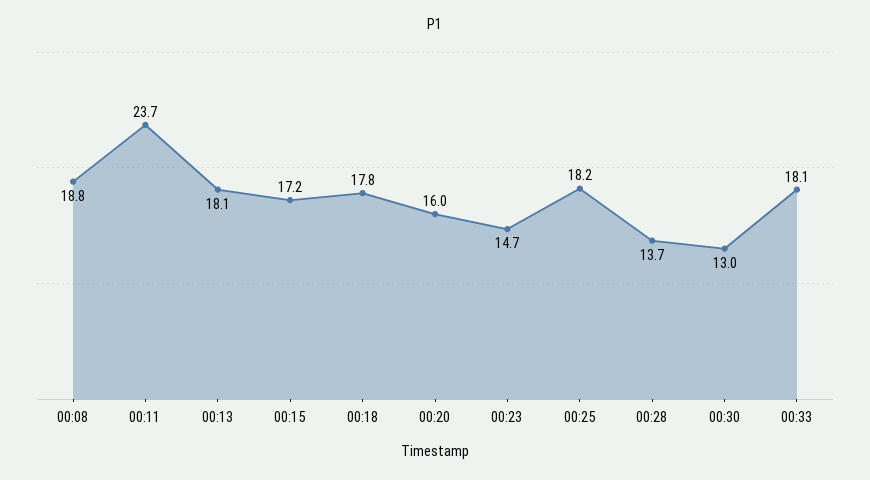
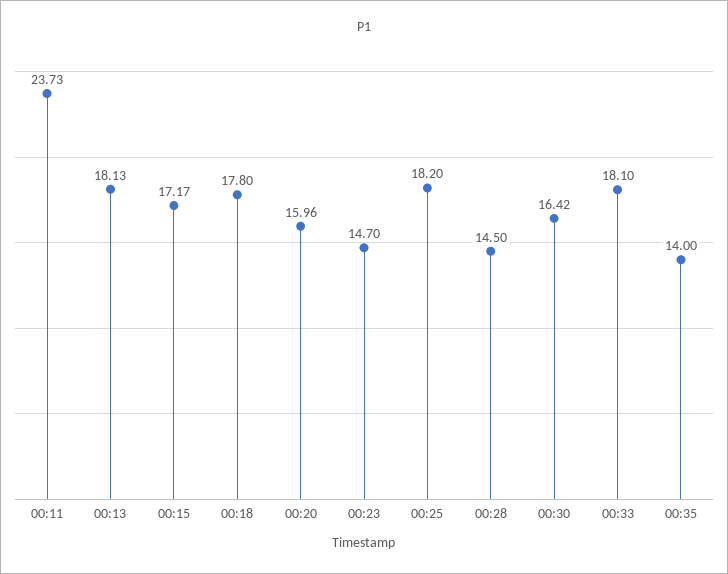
00:08: 18.8 -> none
00:28: 13.7 -> 14.5
00:30: 13 -> 16.42
00:35: none -> 14

